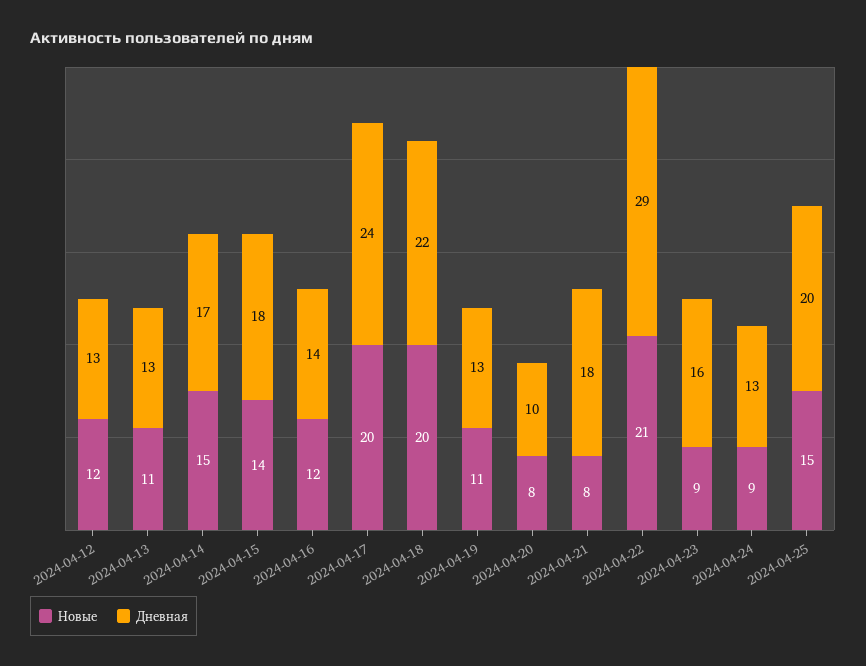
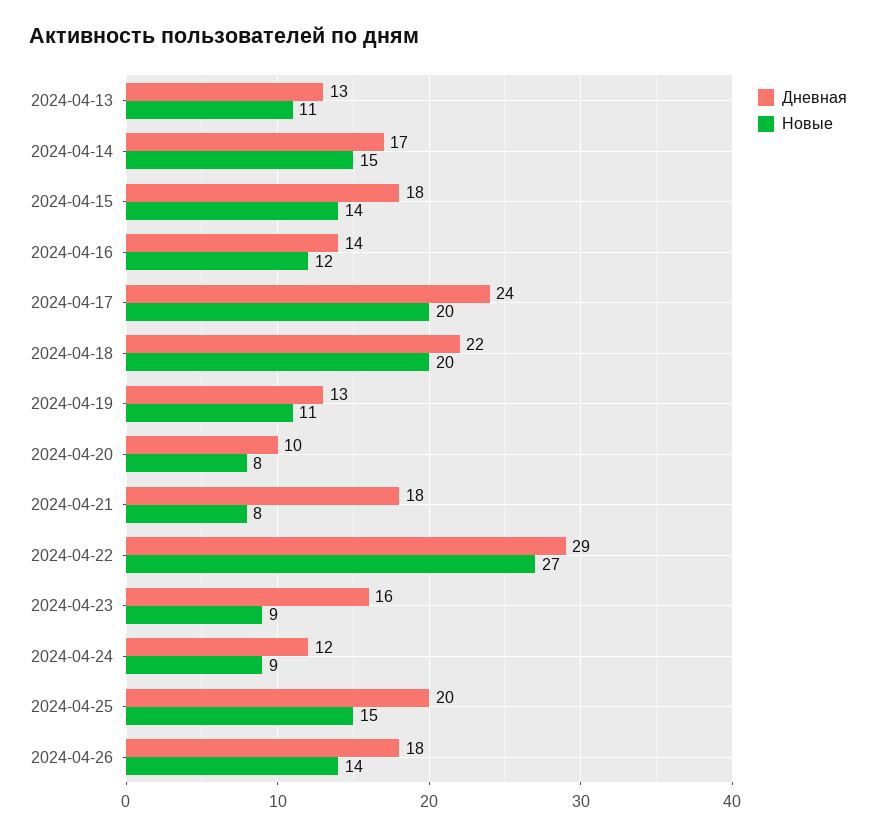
Новые, 2024-04-12: 12 -> none
Дневная, 2024-04-12: 13 -> none
Новые, 2024-04-22: 21 -> 27
Дневная, 2024-04-24: 13 -> 12
Дневная, 2024-04-26: none -> 18
Новые, 2024-04-26: none -> 14

